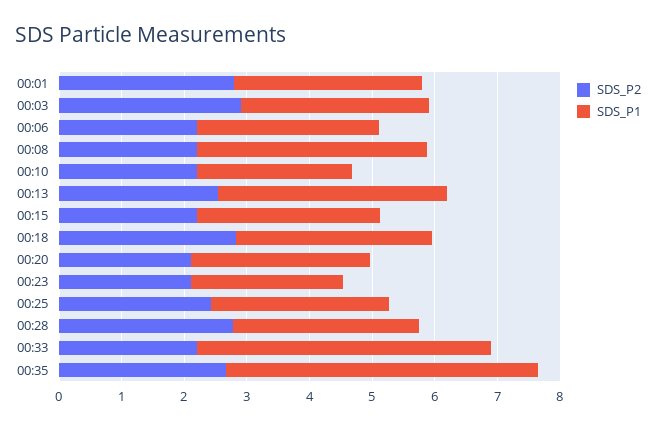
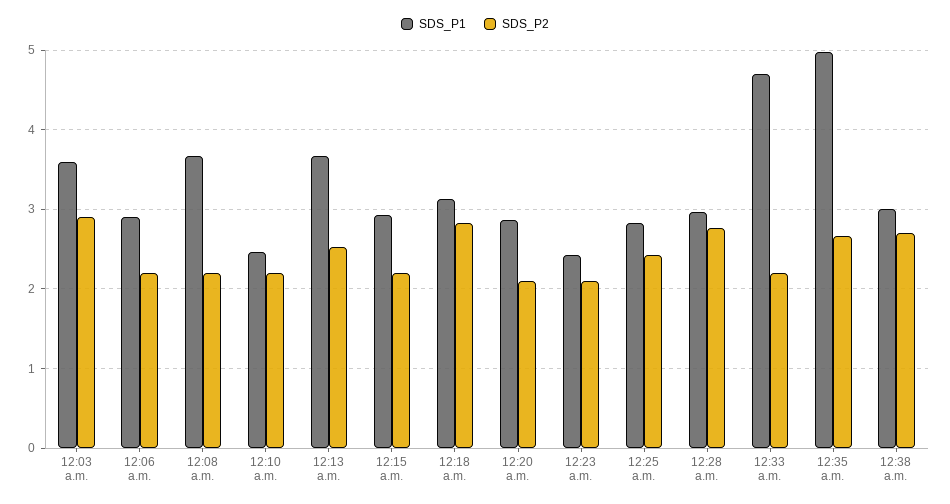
SDS_P2, 00:01: 2.8 -> none
SDS_P1, 00:01: 3 -> none
SDS_P1, 00:03: 3 -> 3.6
SDS_P1, 12:38 a.m.: none -> 3
SDS_P2, 12:38 a.m.: none -> 2.7

